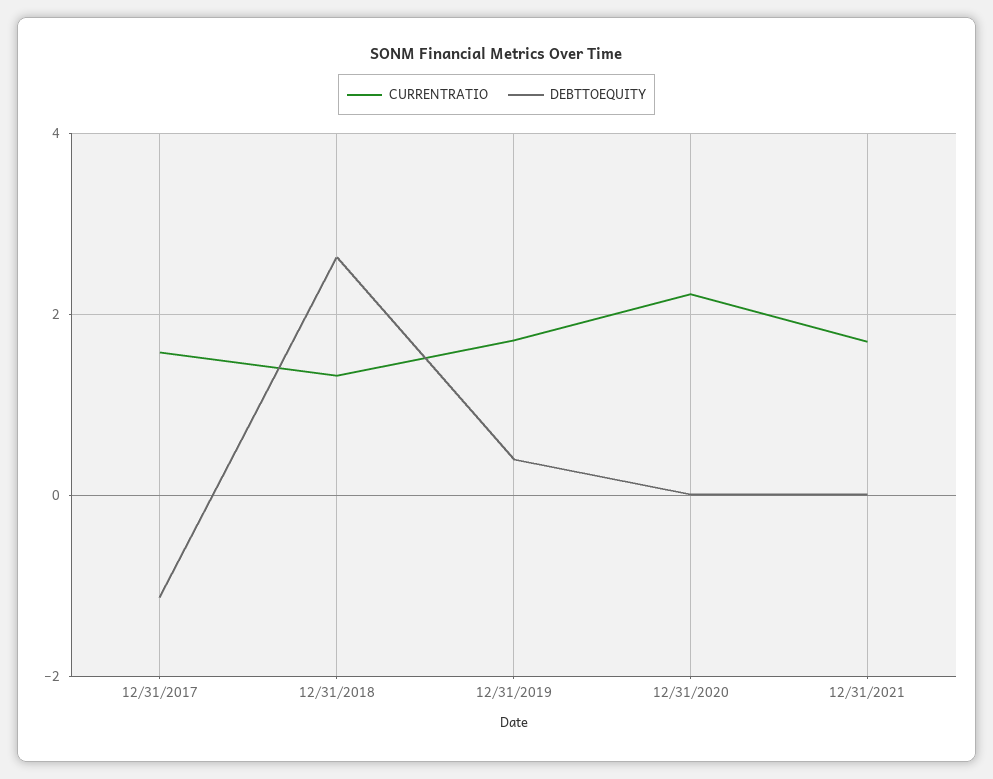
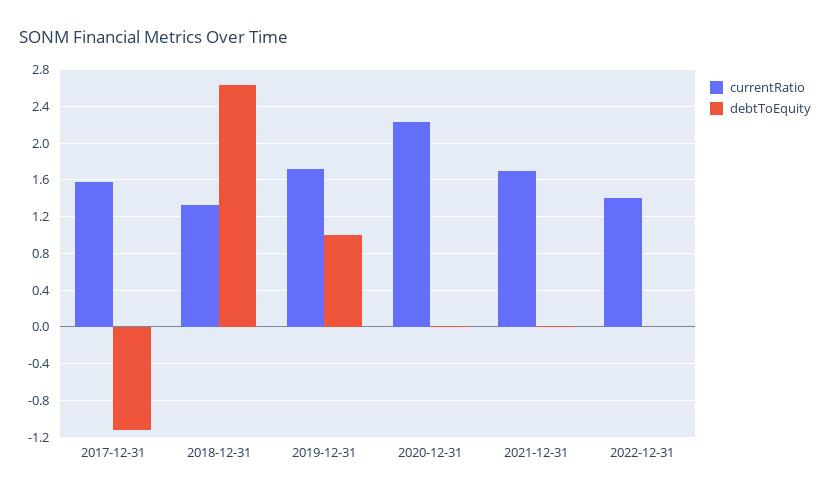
DEBTTOEQUITY, 12/31/2019: 0.4 -> 1
CURRENTRATIO, 2022-12-31: none -> 1.4
DEBTTOEQUITY, 2022-12-31: none -> 0

